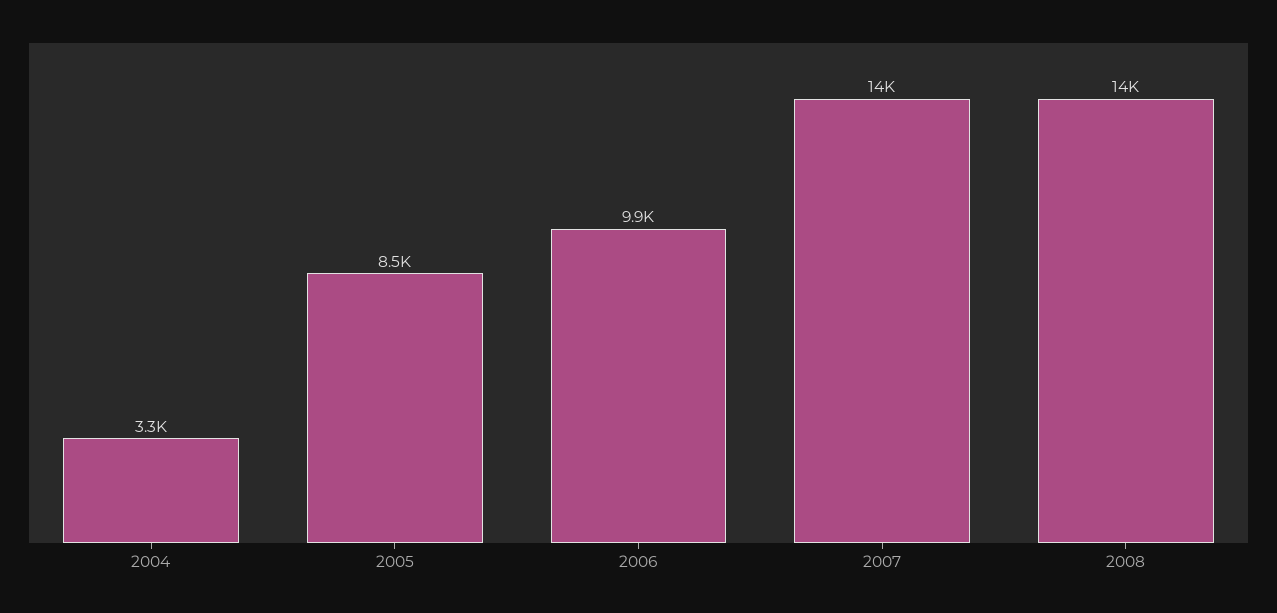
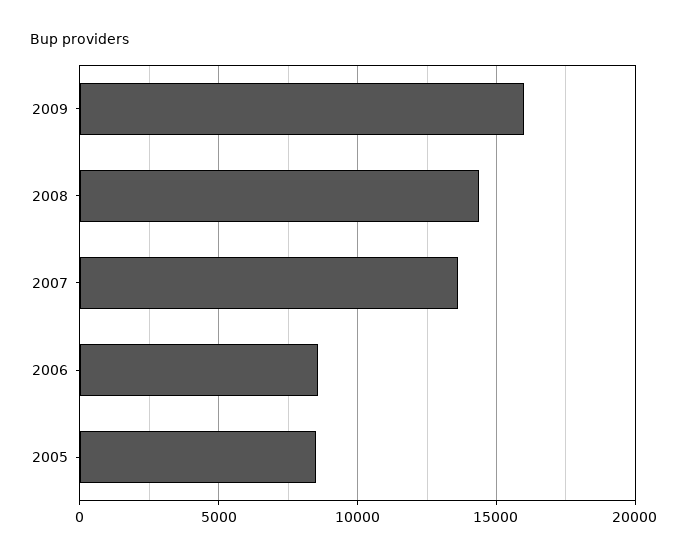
2004: 3300 -> none
2006: 9900 -> 8500
2009: none -> 16000

